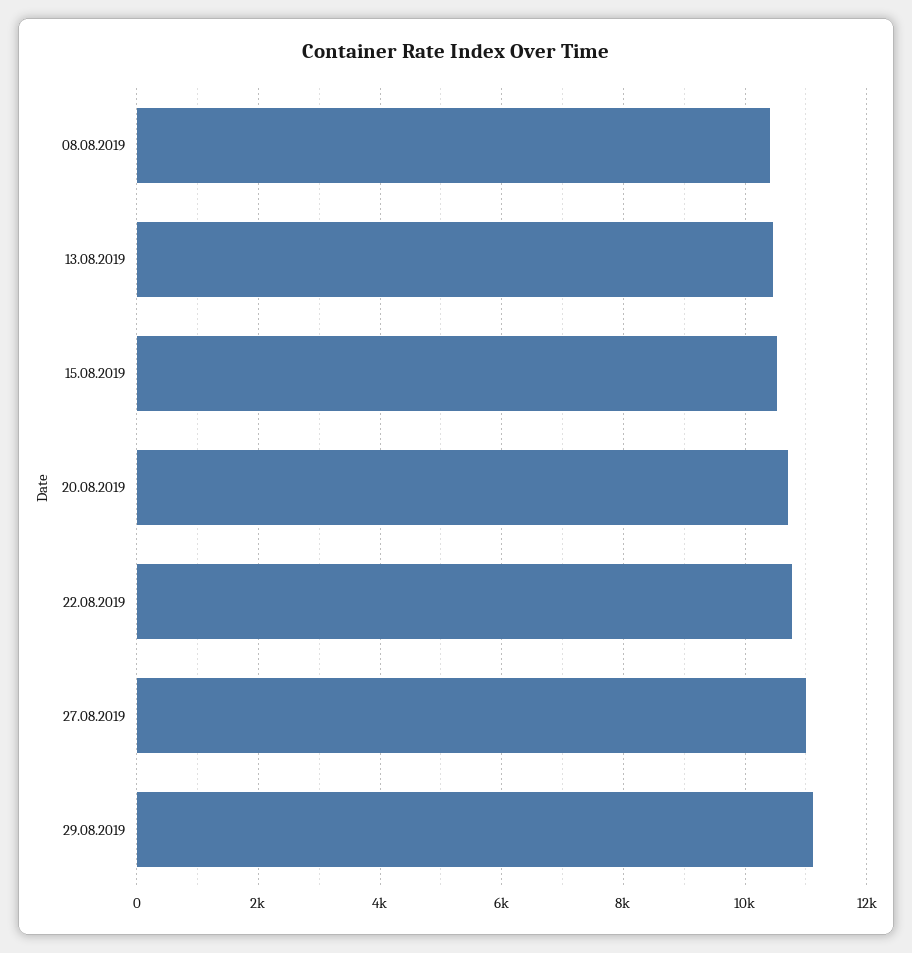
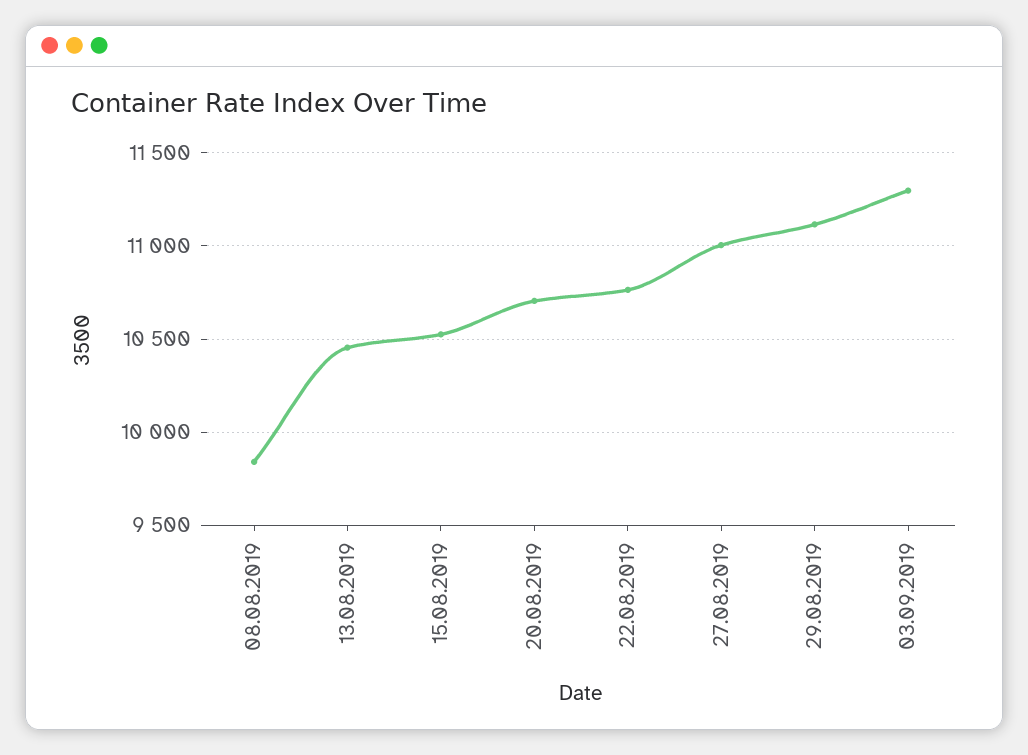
08.08.2019: 10400 -> 9850
03.09.2019: none -> 11300

